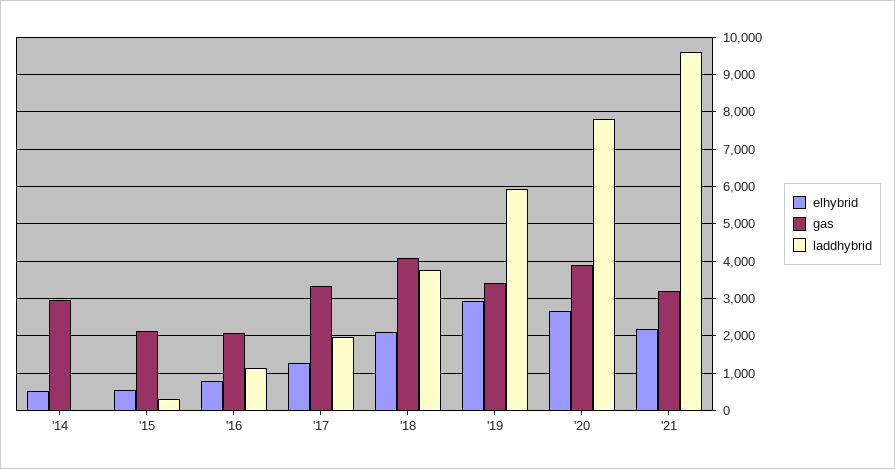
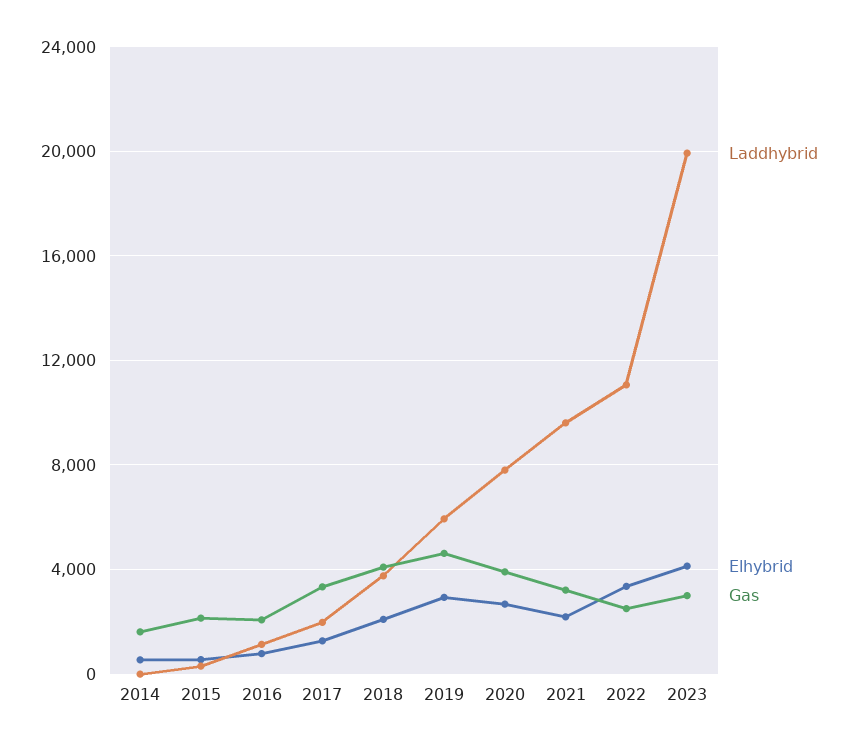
gas, '14: 3000 -> 1500
gas, '19: 3400 -> 4500
laddhybrid, 2022: none -> 11000
elhybrid, 2022: none -> 3500
gas, 2022: none -> 2500
laddhybrid, 2023: none -> 20000
elhybrid, 2023: none -> 4000
gas, 2023: none -> 3000

